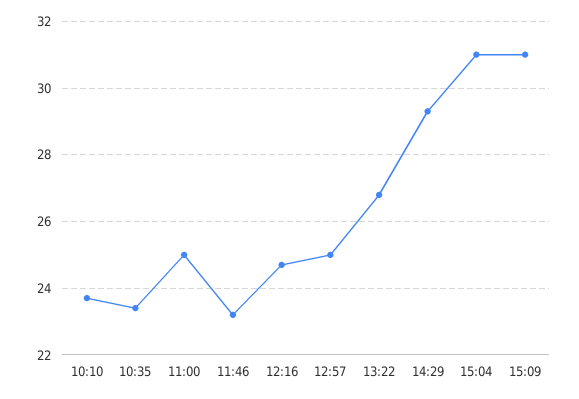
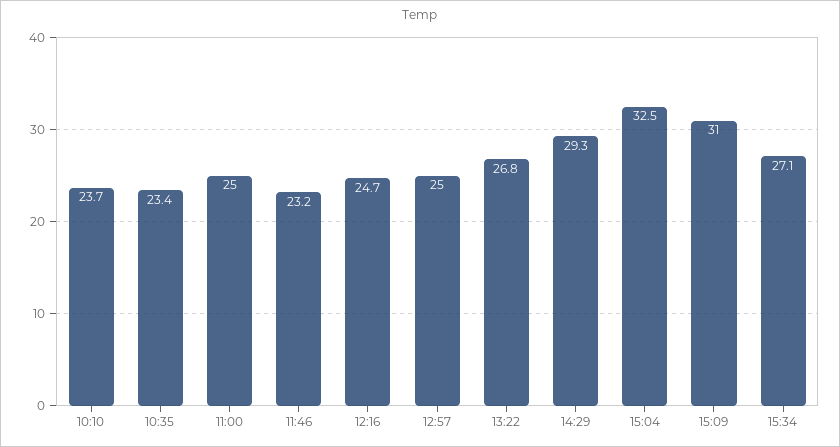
15:04: 31 -> 32.5
15:34: none -> 27.1

